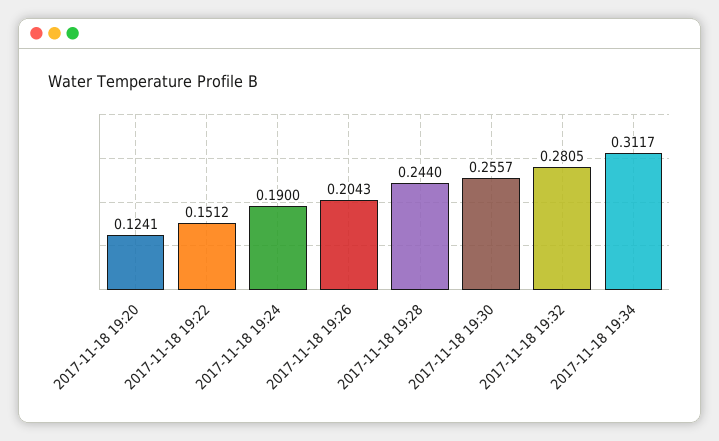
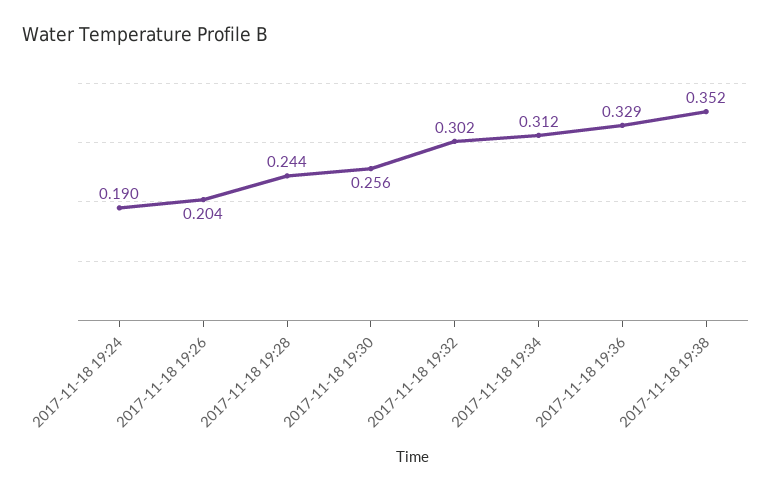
2017-11-18 19:20: 0.1241 -> none
2017-11-18 19:22: 0.1512 -> none
2017-11-18 19:32: 0.2805 -> 0.302
2017-11-18 19:36: none -> 0.329
2017-11-18 19:38: none -> 0.352

